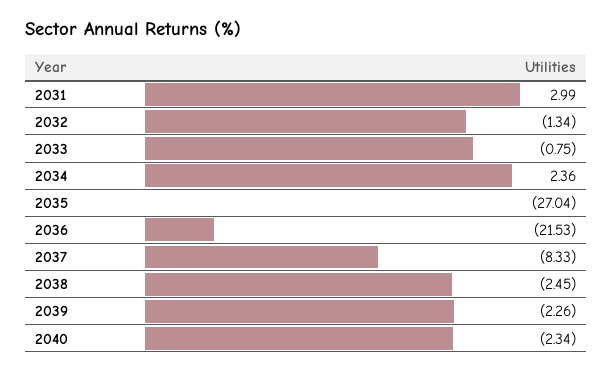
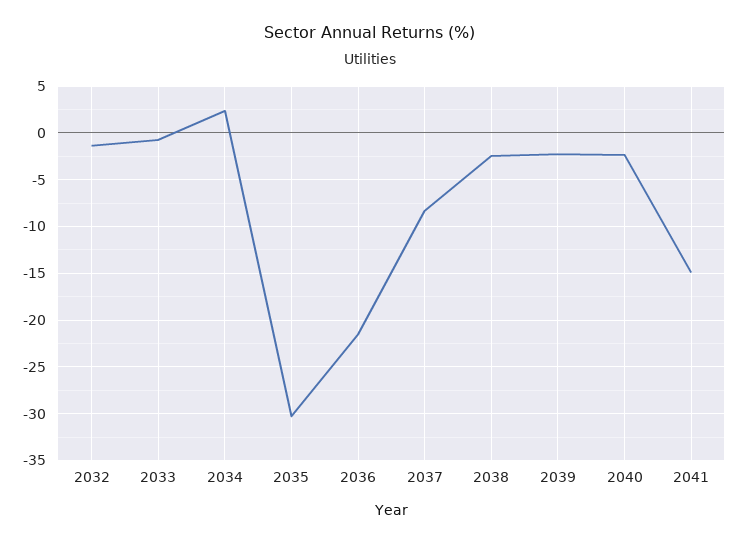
2031: 2.99 -> none
2035: -27.04 -> -30
2041: none -> -15

